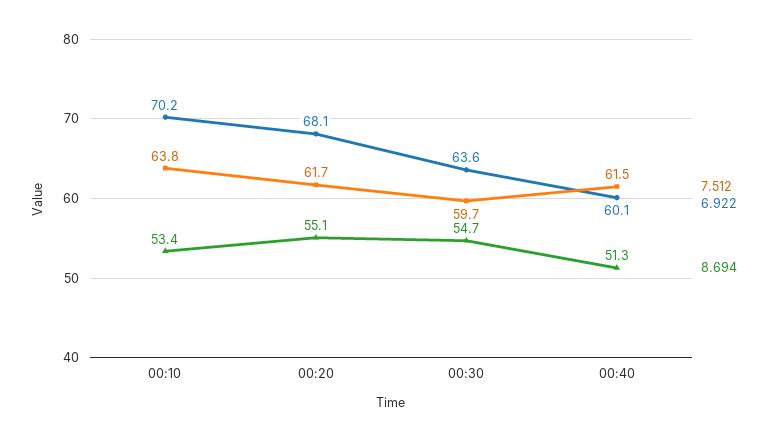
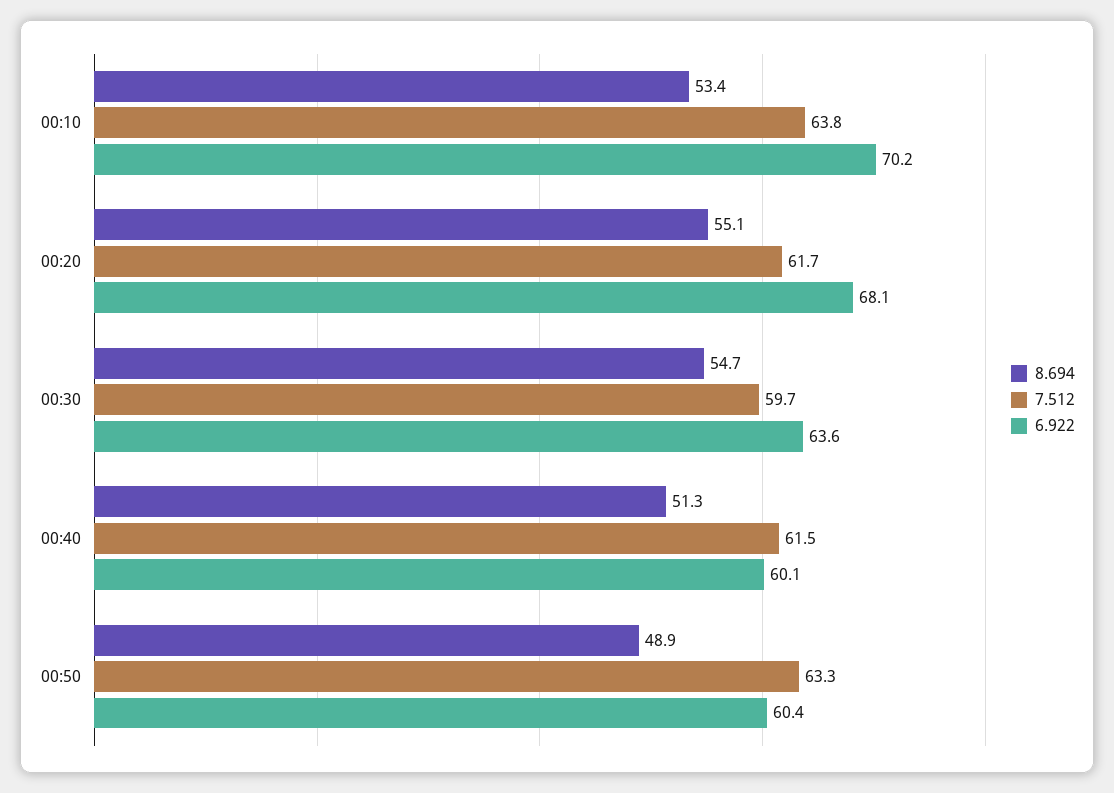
8.694, 00:50: none -> 48.9
7.512, 00:50: none -> 63.3
6.922, 00:50: none -> 60.4

